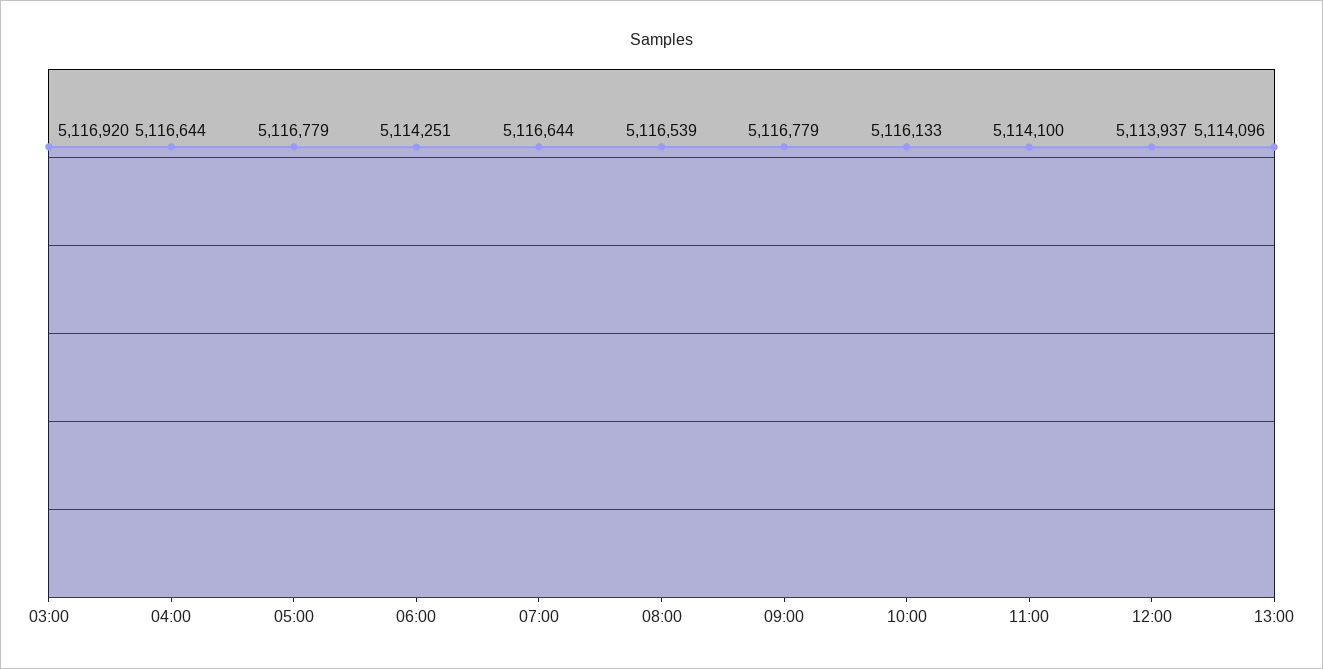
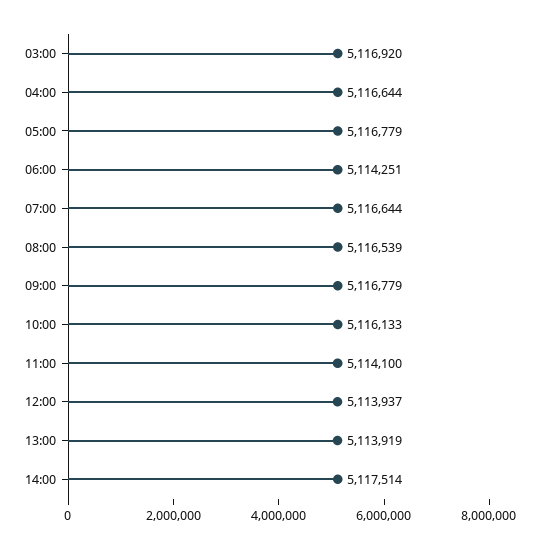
13:00: 5114096 -> 5113919
14:00: none -> 5117514

